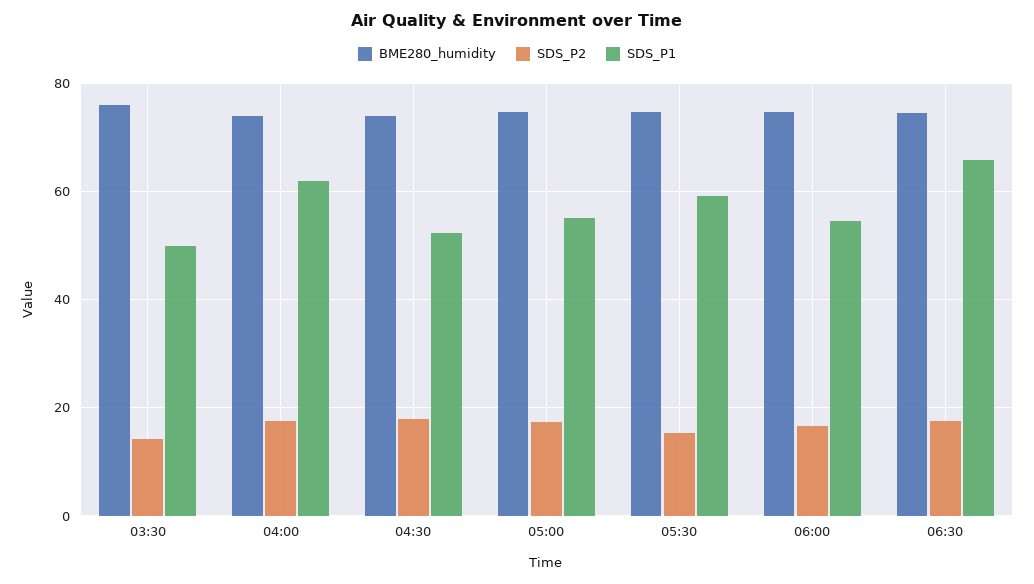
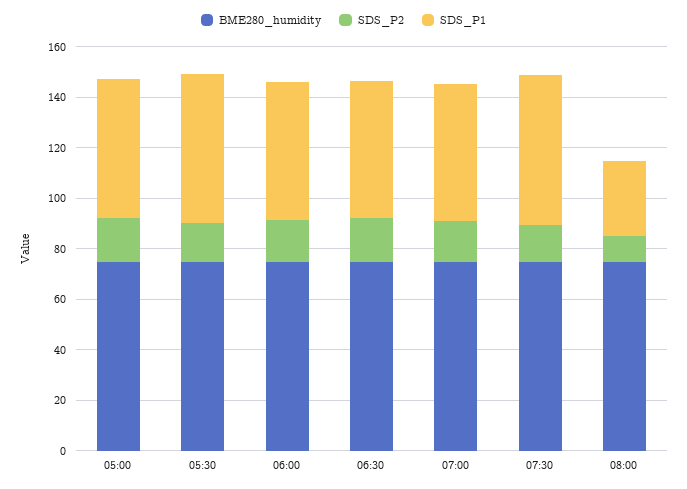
BME280_humidity, 03:30: 76 -> none
SDS_P2, 03:30: 14 -> none
SDS_P1, 03:30: 50 -> none
BME280_humidity, 04:00: 74 -> none
SDS_P2, 04:00: 18 -> none
SDS_P1, 04:00: 62 -> none
BME280_humidity, 04:30: 74 -> none
SDS_P2, 04:30: 18 -> none
SDS_P1, 04:30: 52 -> none
SDS_P1, 06:30: 66 -> 55
BME280_humidity, 07:00: none -> 75
SDS_P2, 07:00: none -> 15
SDS_P1, 07:00: none -> 55
BME280_humidity, 07:30: none -> 75
SDS_P2, 07:30: none -> 15
SDS_P1, 07:30: none -> 60
BME280_humidity, 08:00: none -> 75
SDS_P2, 08:00: none -> 10
SDS_P1, 08:00: none -> 30

